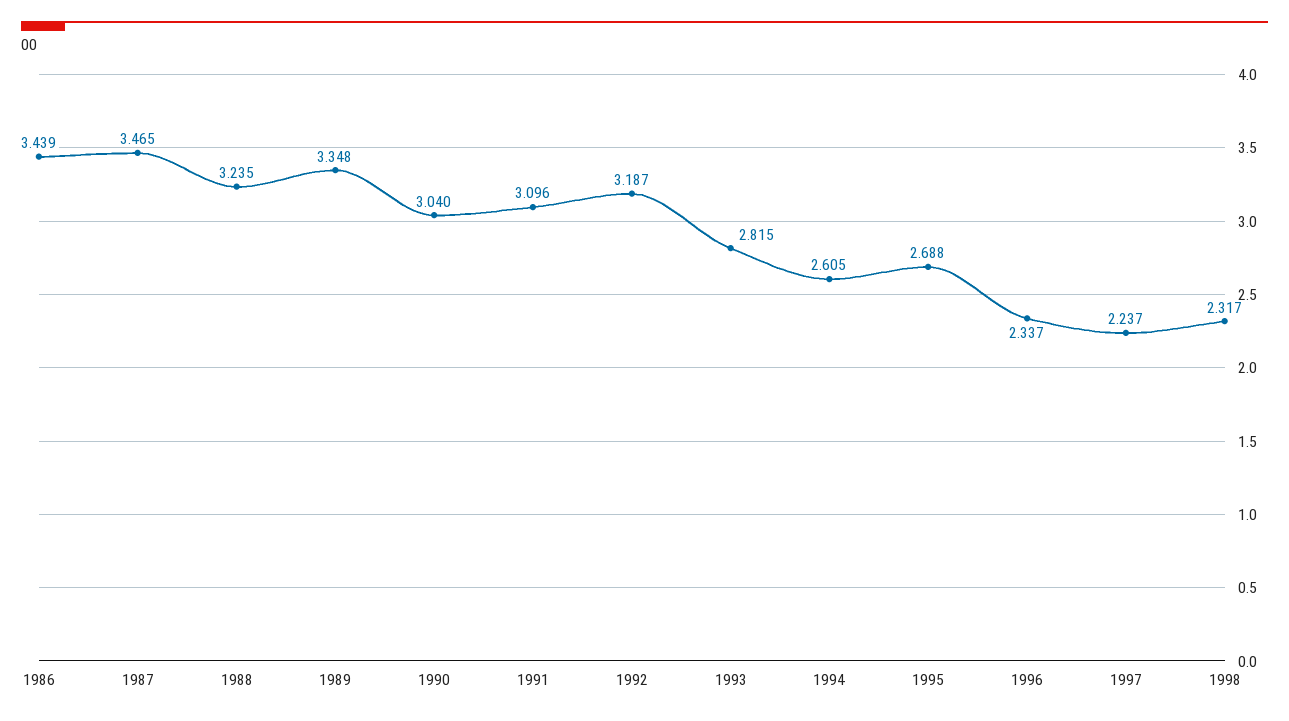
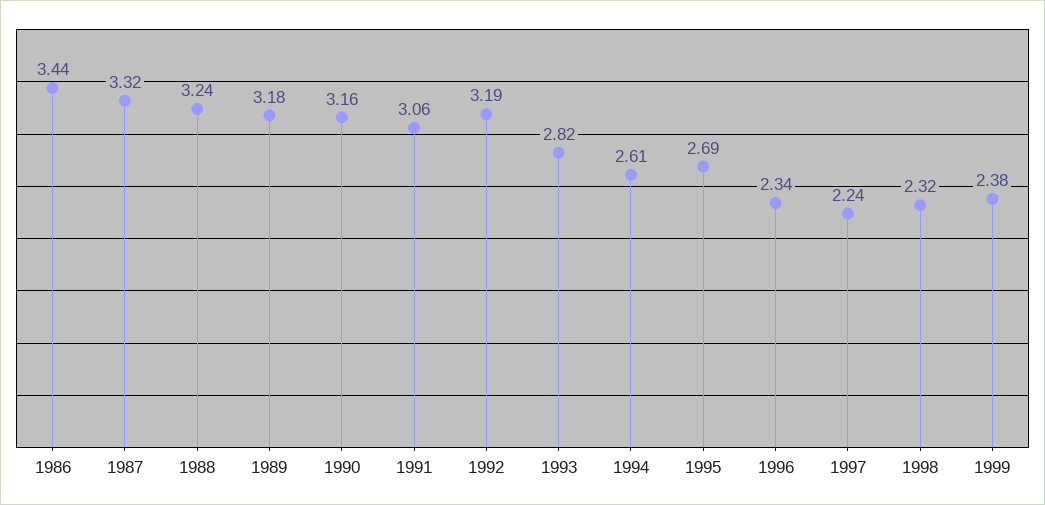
1987: 3.465 -> 3.32
1989: 3.348 -> 3.18
1990: 3.04 -> 3.16
1991: 3.096 -> 3.06
1999: none -> 2.38

